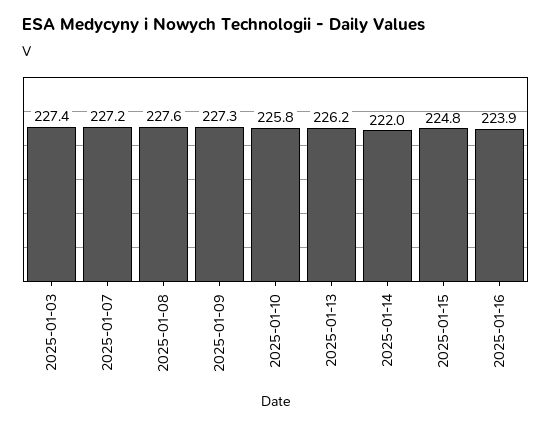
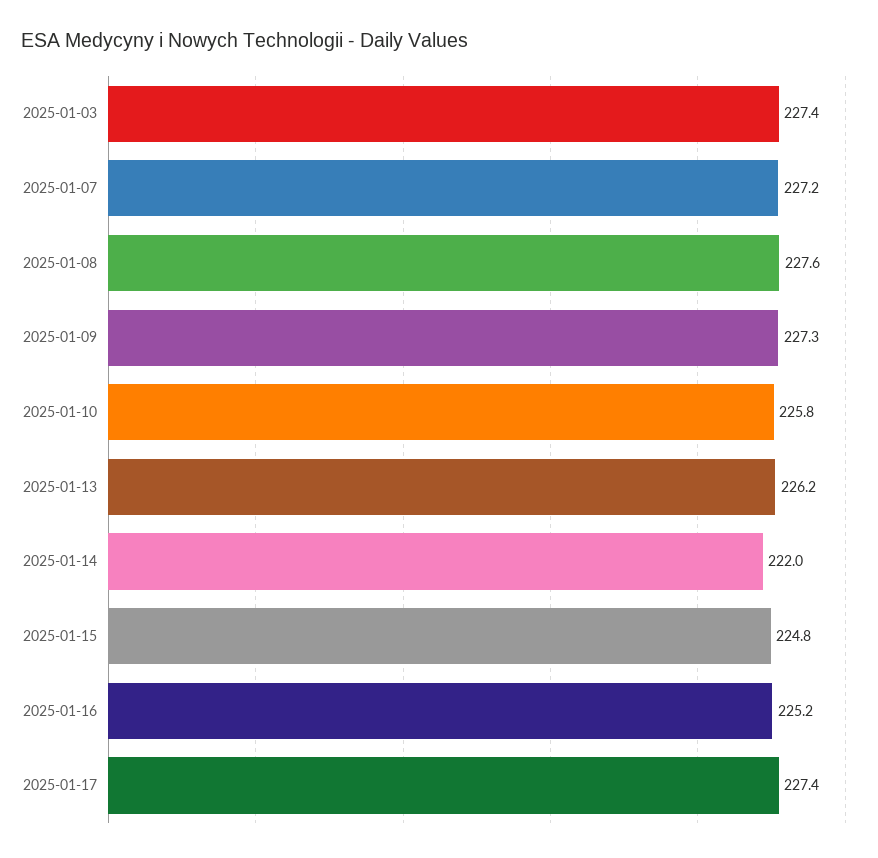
2025-01-16: 223.9 -> 225.2
2025-01-17: none -> 227.4

